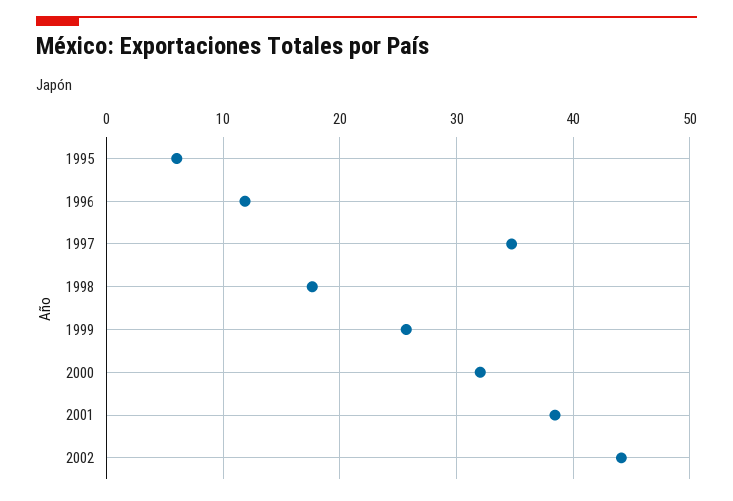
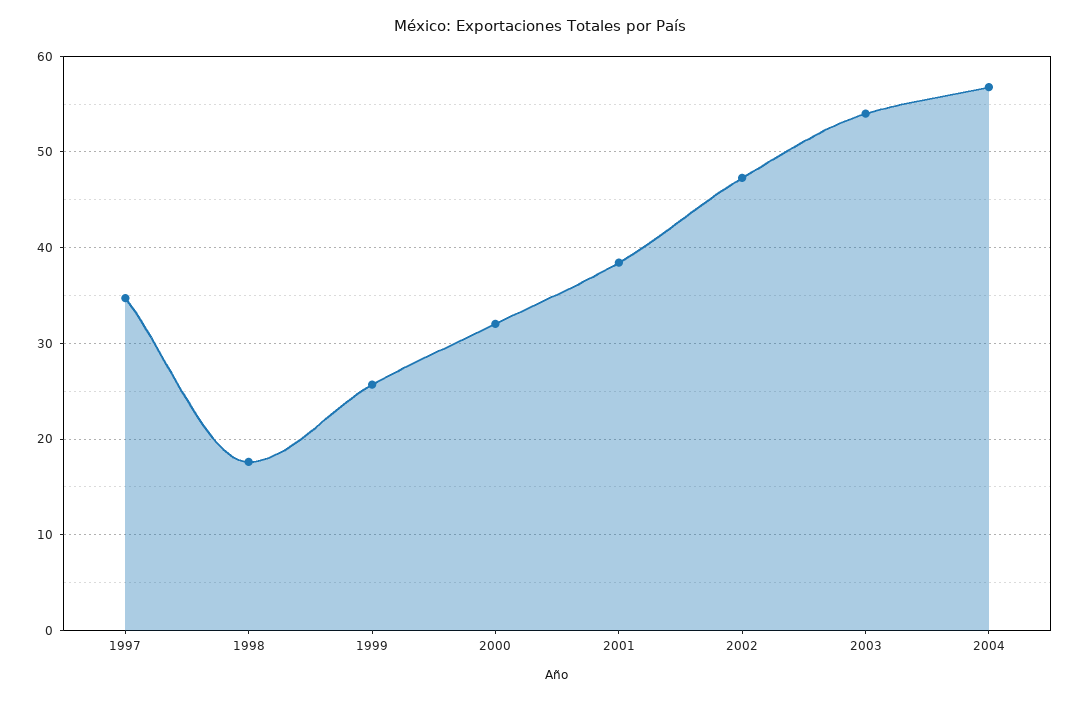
1995: 6 -> none
1996: 12 -> none
2002: 44 -> 47
2003: none -> 54
2004: none -> 57

